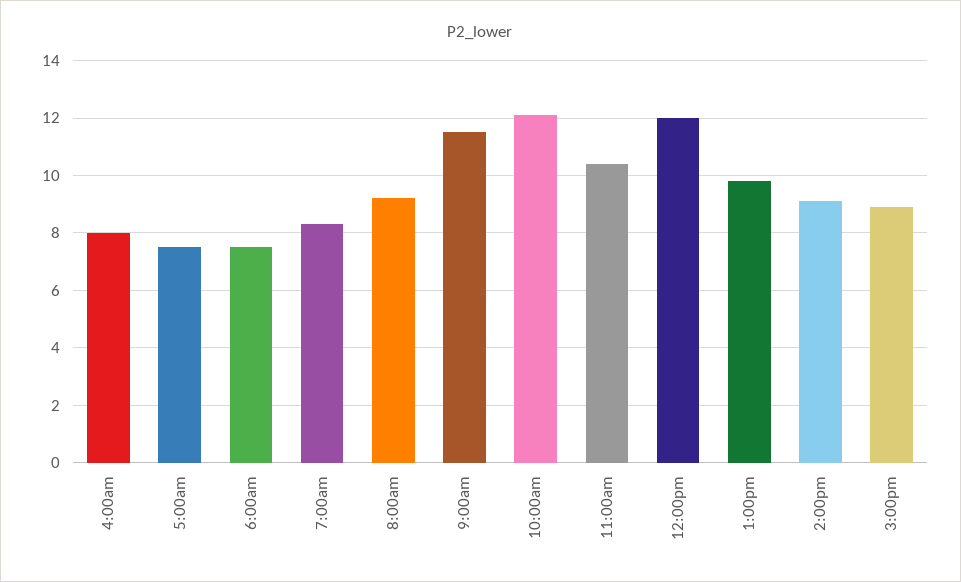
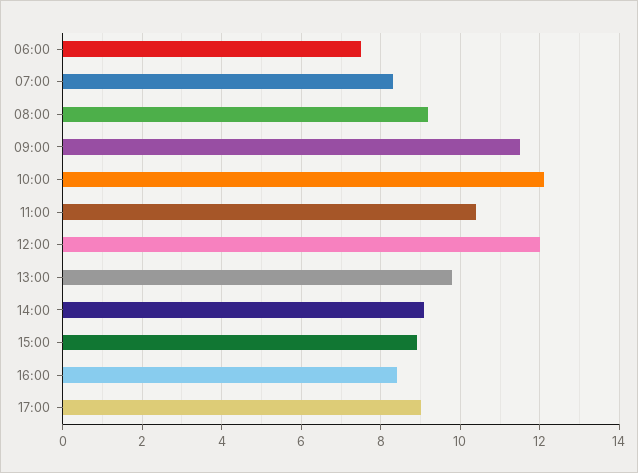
4:00am: 8 -> none
5:00am: 7.5 -> none
16:00: none -> 8.5
17:00: none -> 9

